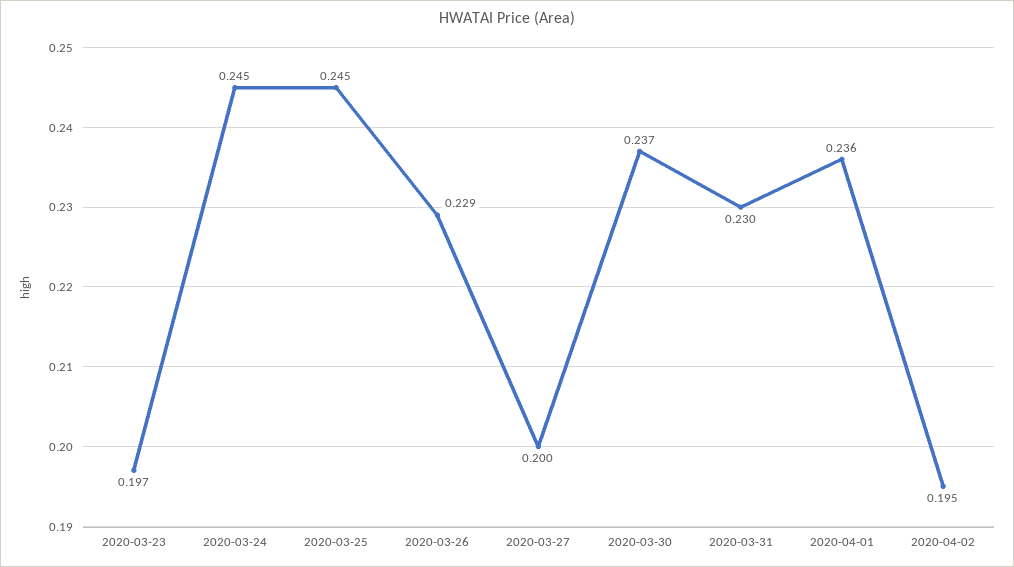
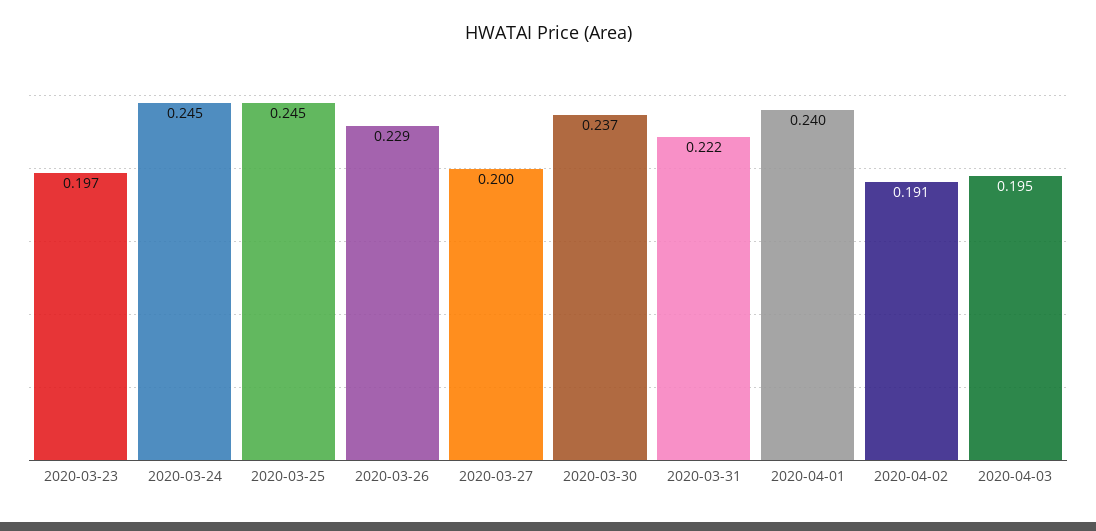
2020-03-31: 0.23 -> 0.222
2020-04-01: 0.236 -> 0.24
2020-04-02: 0.195 -> 0.191
2020-04-03: none -> 0.195

